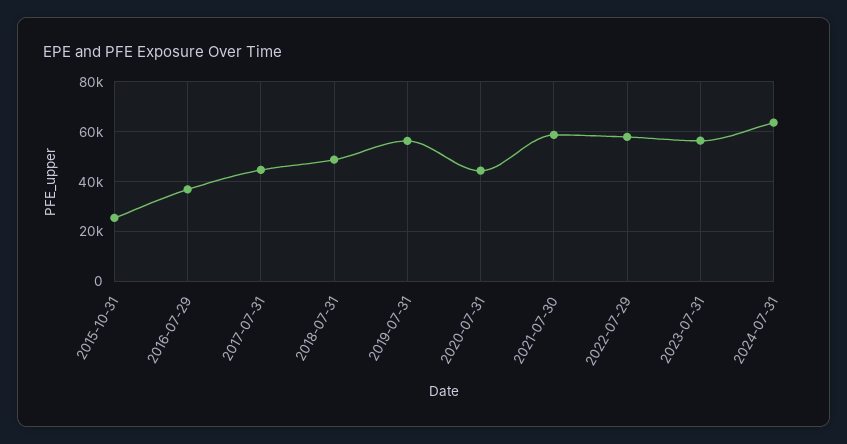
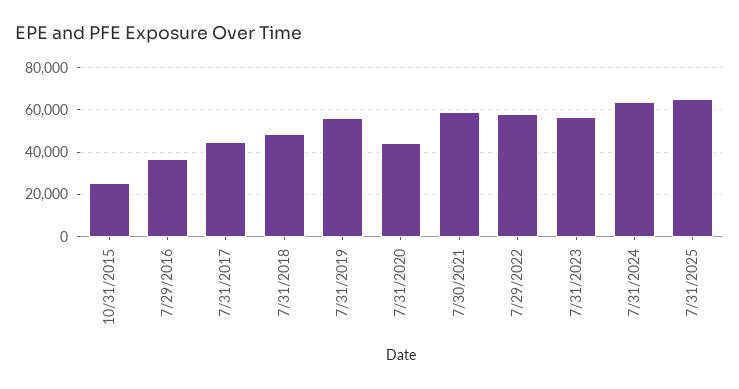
7/31/2025: none -> 65000

